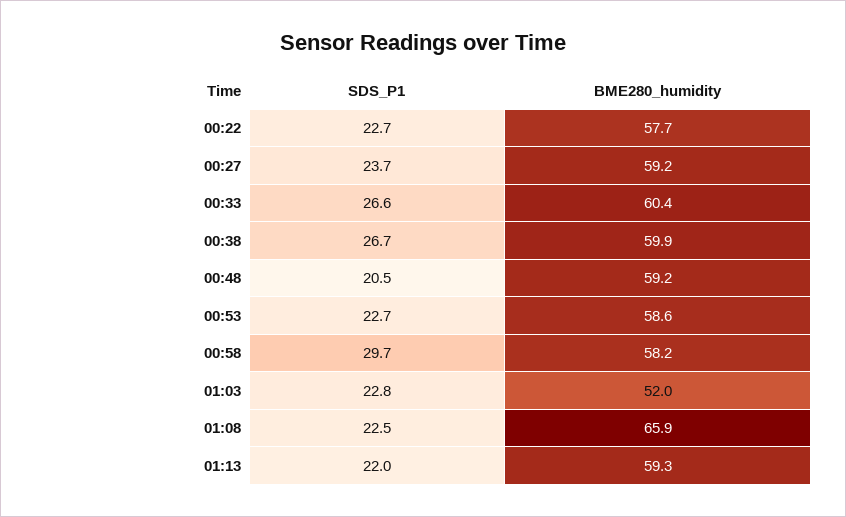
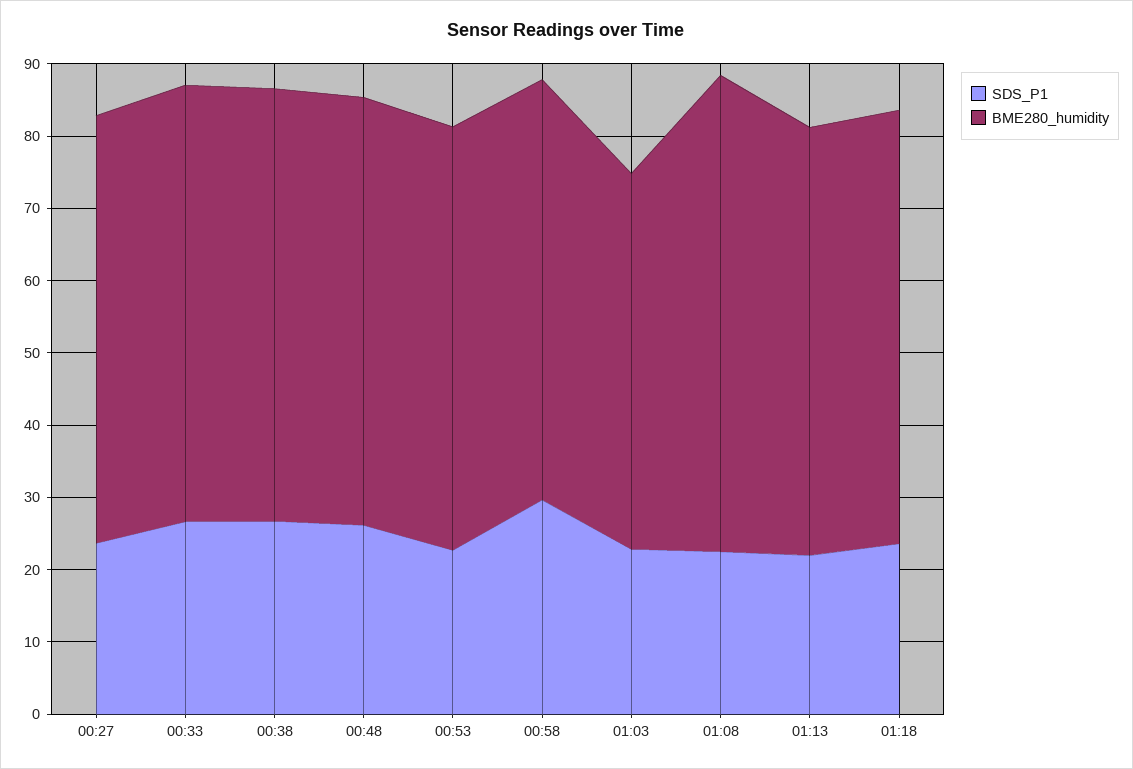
SDS_P1, 00:22: 22.7 -> none
BME280_humidity, 00:22: 57.7 -> none
SDS_P1, 00:48: 20.5 -> 26
SDS_P1, 01:18: none -> 24
BME280_humidity, 01:18: none -> 60

